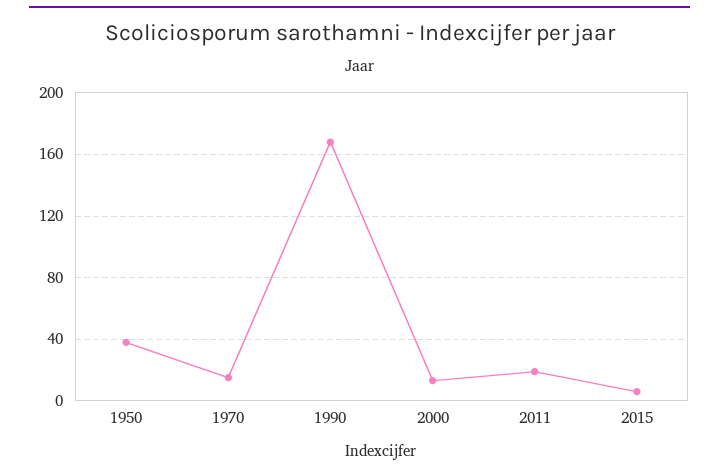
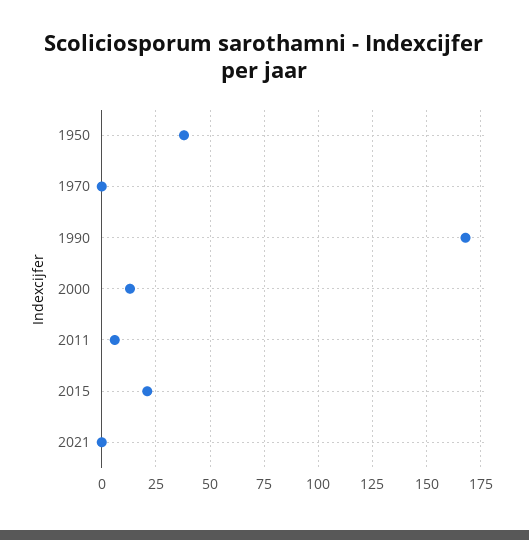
1970: 15 -> 0
2011: 20 -> 5
2015: 5 -> 20
2021: none -> 0

